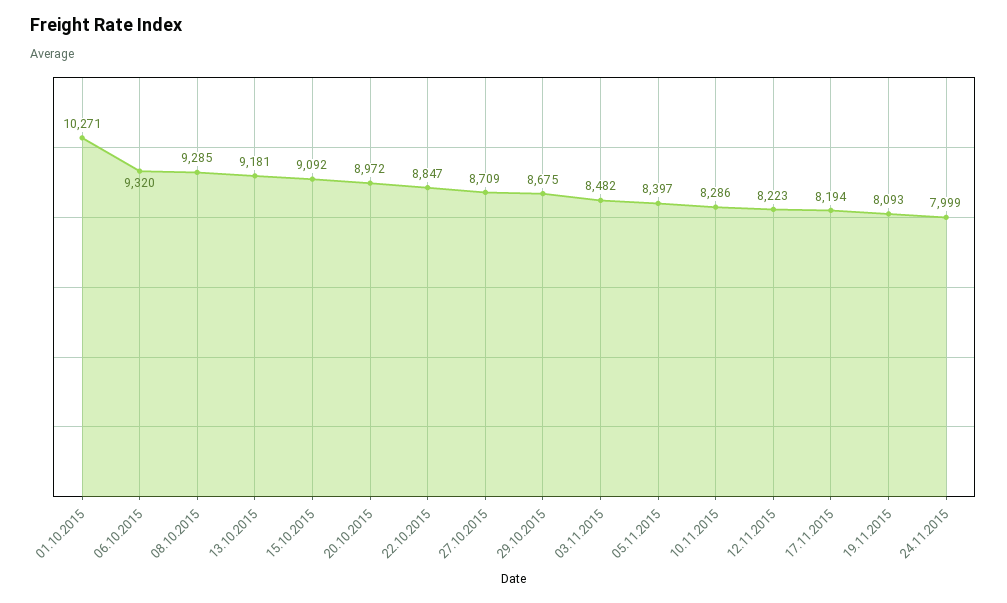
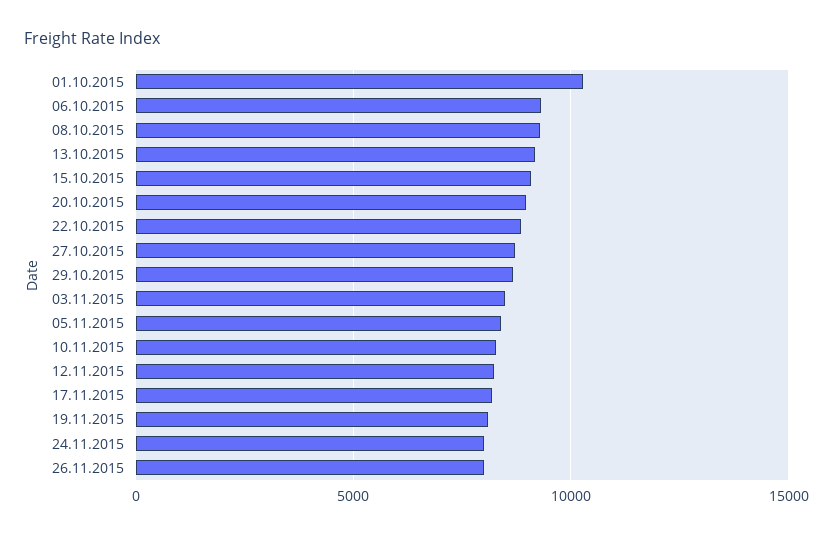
26.11.2015: none -> 8000

